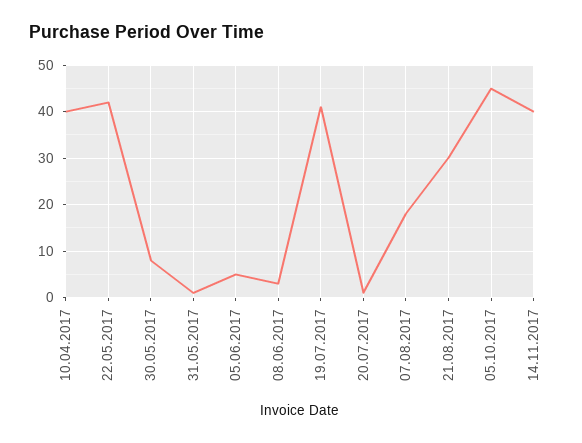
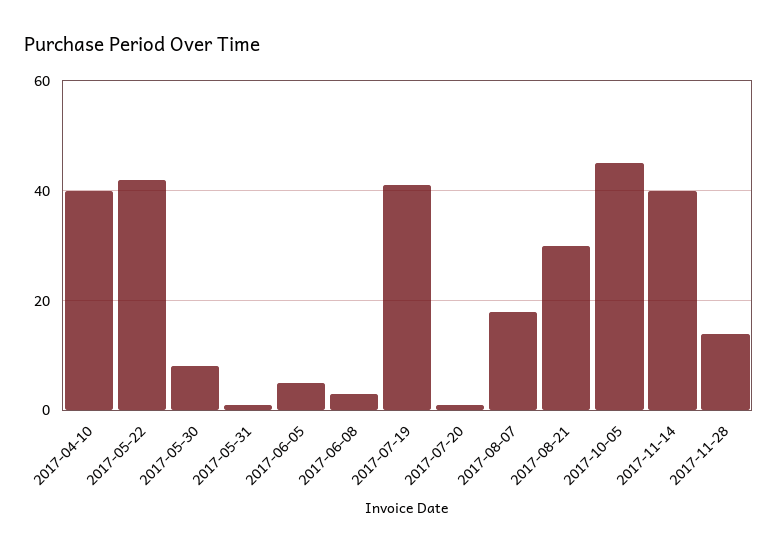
2017-11-28: none -> 15

